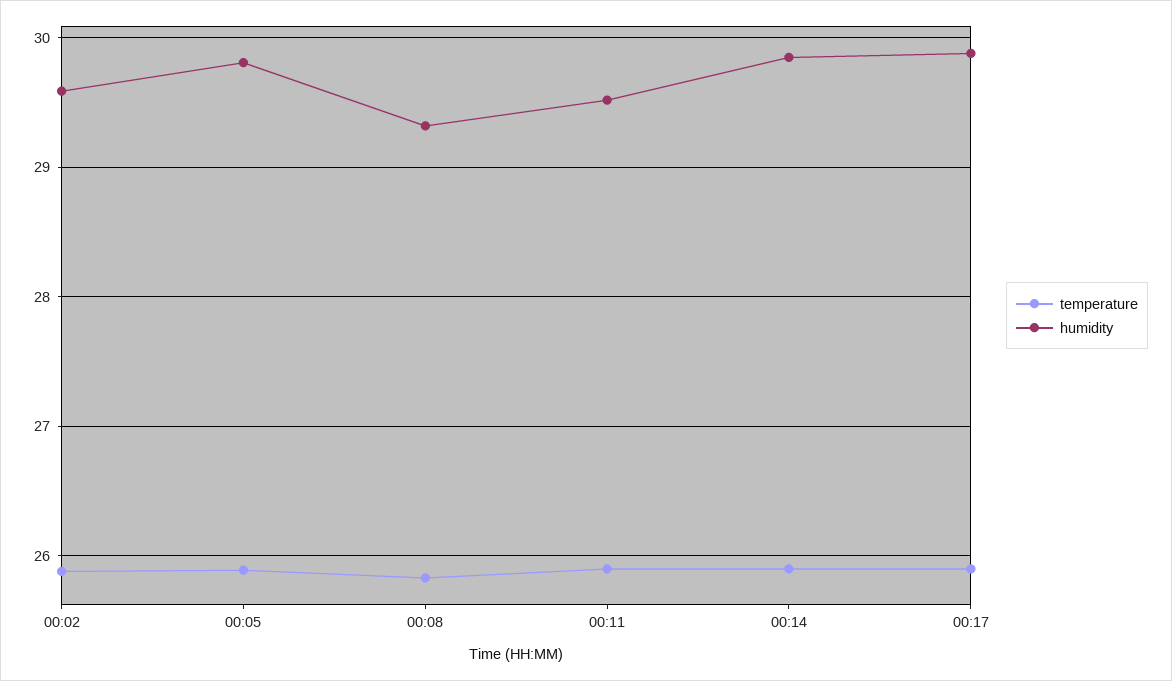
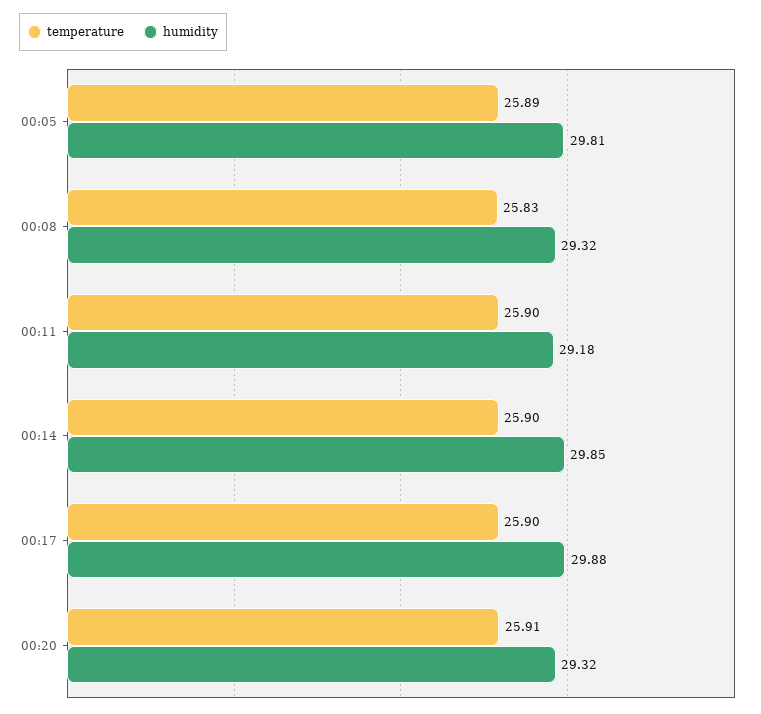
temperature, 00:02: 25.9 -> none
humidity, 00:02: 29.6 -> none
humidity, 00:11: 29.5 -> 29.18
temperature, 00:20: none -> 25.91
humidity, 00:20: none -> 29.32

